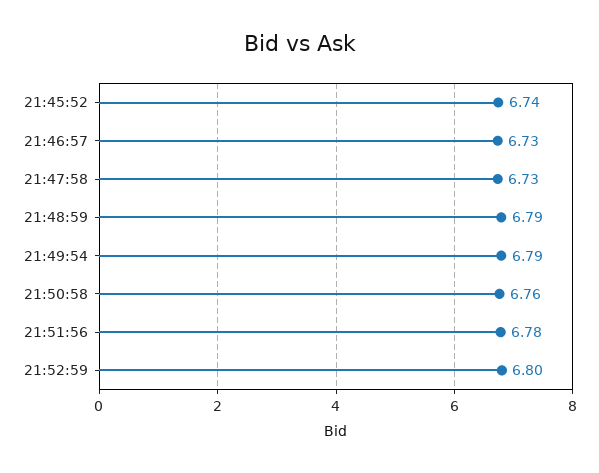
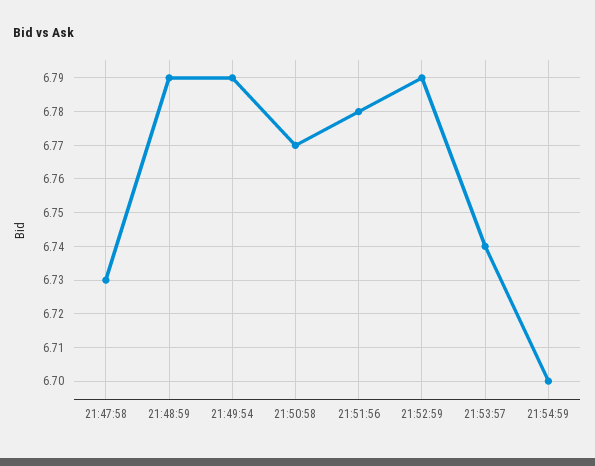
21:45:52: 6.74 -> none
21:46:57: 6.73 -> none
21:50:58: 6.76 -> 6.77
21:52:59: 6.8 -> 6.79
21:53:57: none -> 6.74
21:54:59: none -> 6.7

